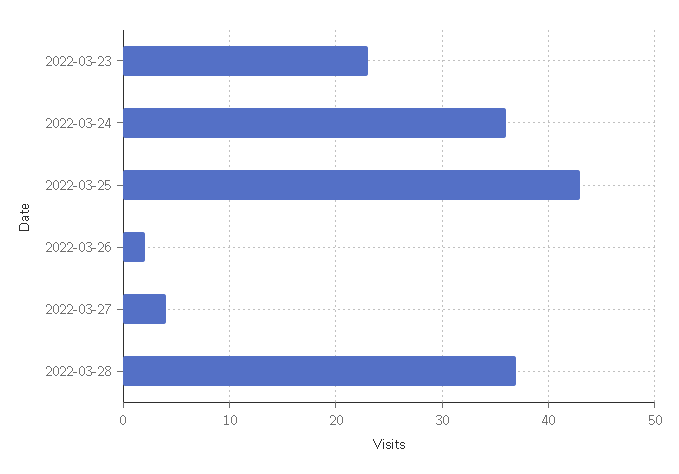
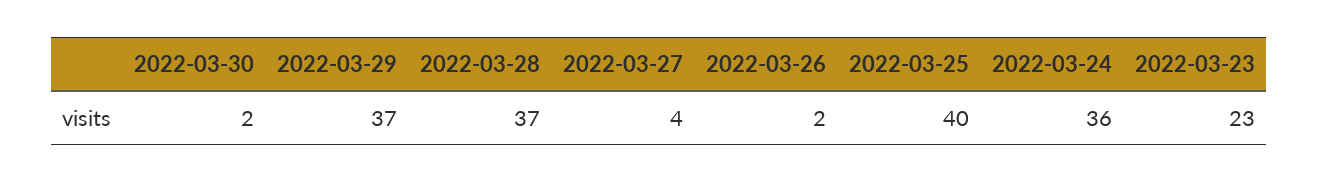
2022-03-25: 43 -> 40
2022-03-30: none -> 2
2022-03-29: none -> 37

